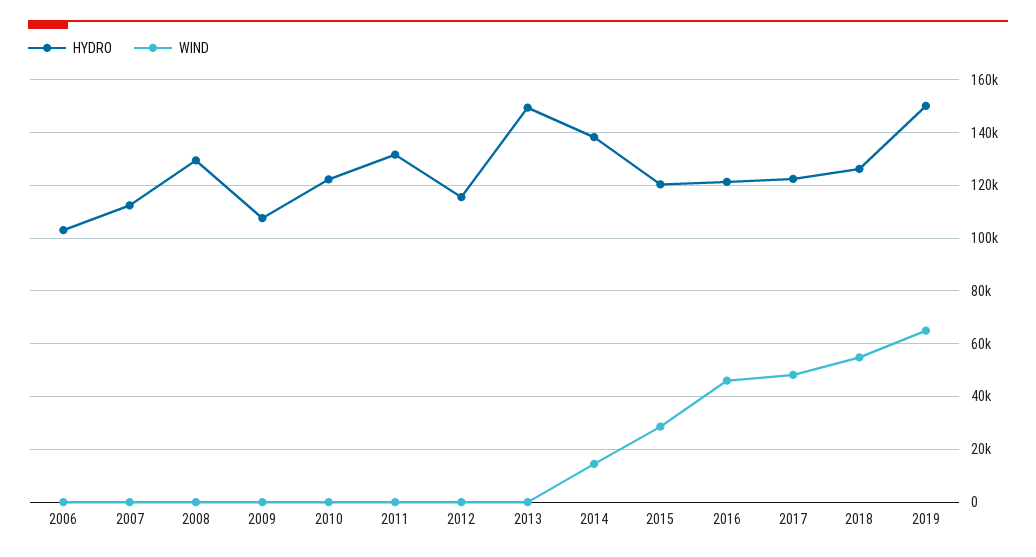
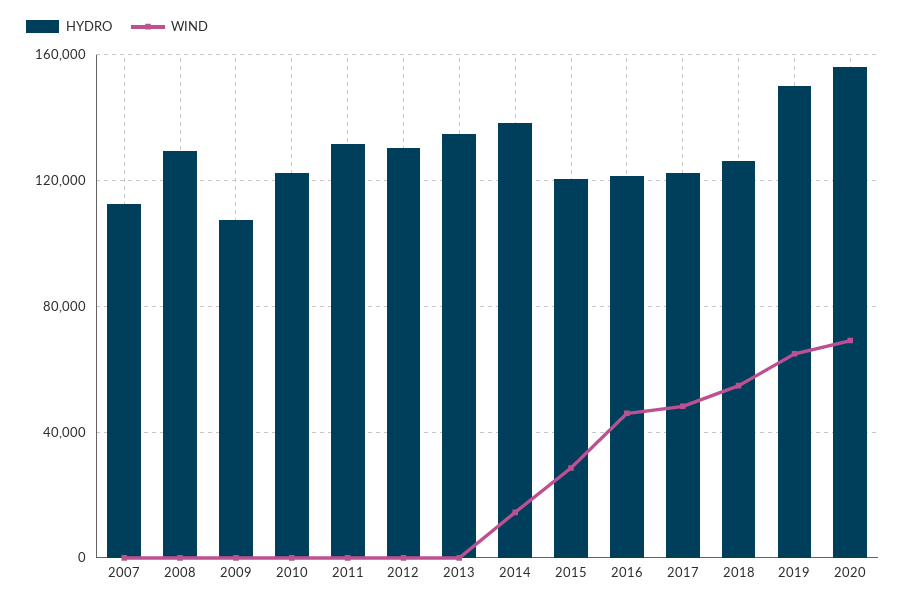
HYDRO, 2006: 102500 -> none
WIND, 2006: 0 -> none
HYDRO, 2012: 115000 -> 130000
HYDRO, 2013: 150000 -> 135000
HYDRO, 2020: none -> 155000
WIND, 2020: none -> 70000

